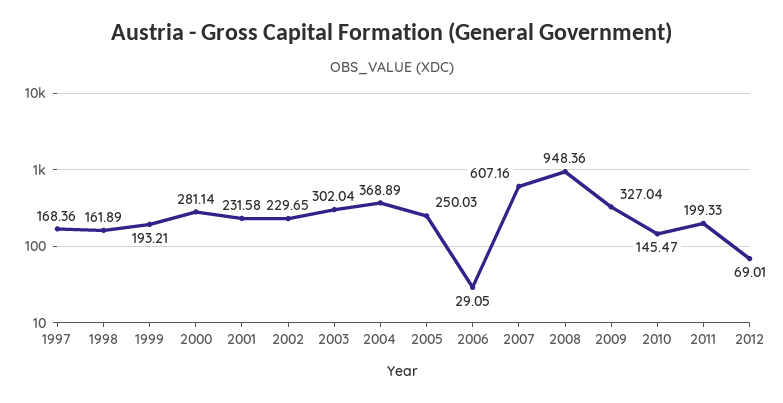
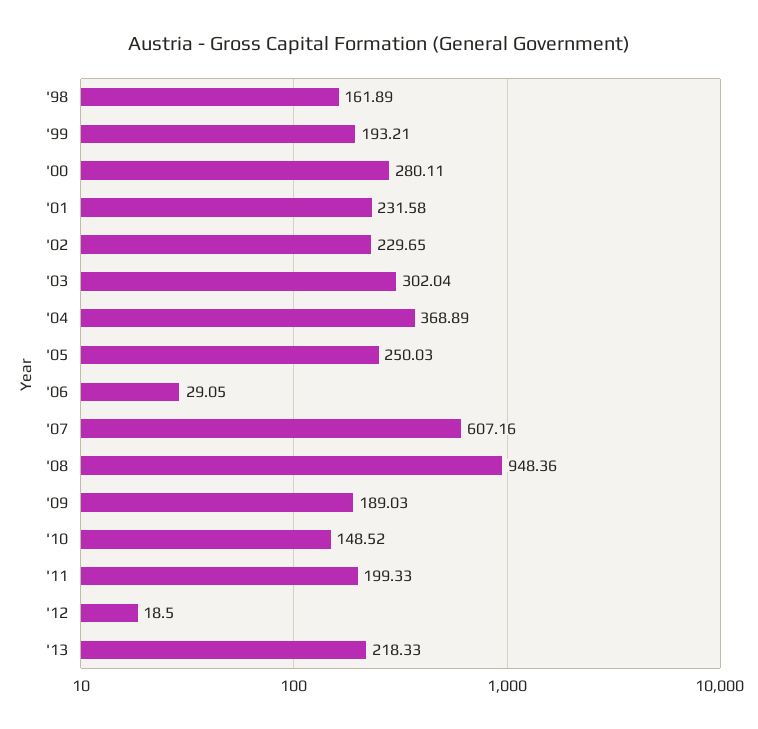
1997: 168.36 -> none
2000: 281.14 -> 280.11
2009: 327.04 -> 189.03
2010: 145.47 -> 148.52
2012: 69.01 -> 18.5
'13: none -> 218.33

